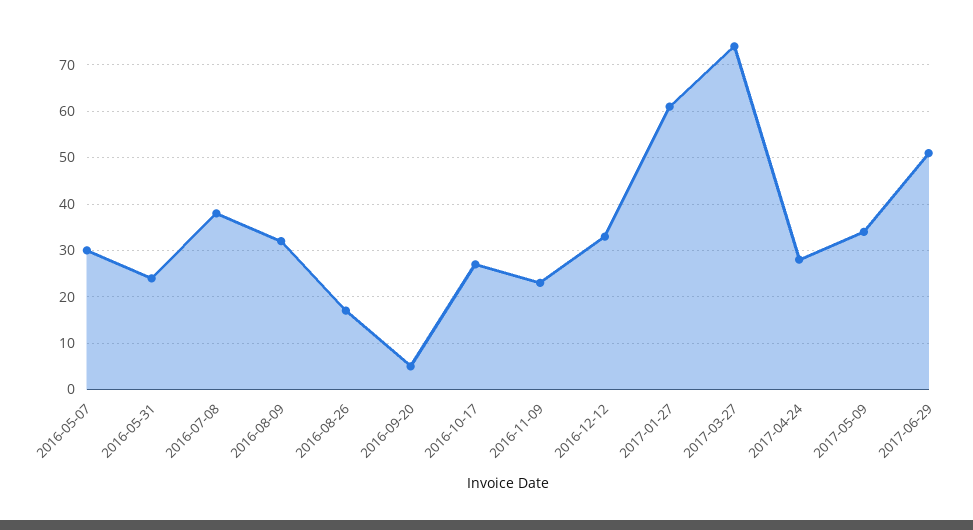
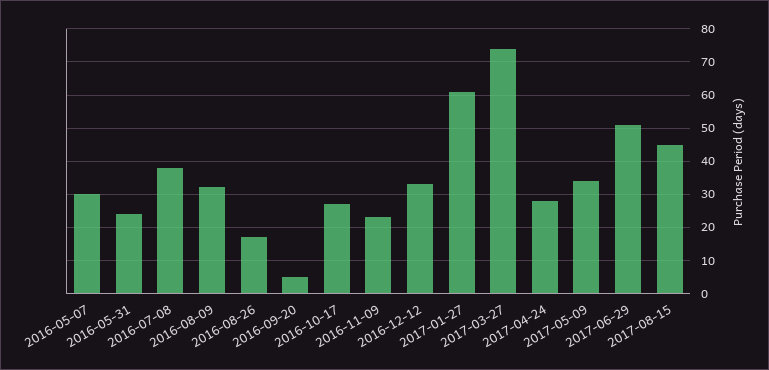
2017-08-15: none -> 45

